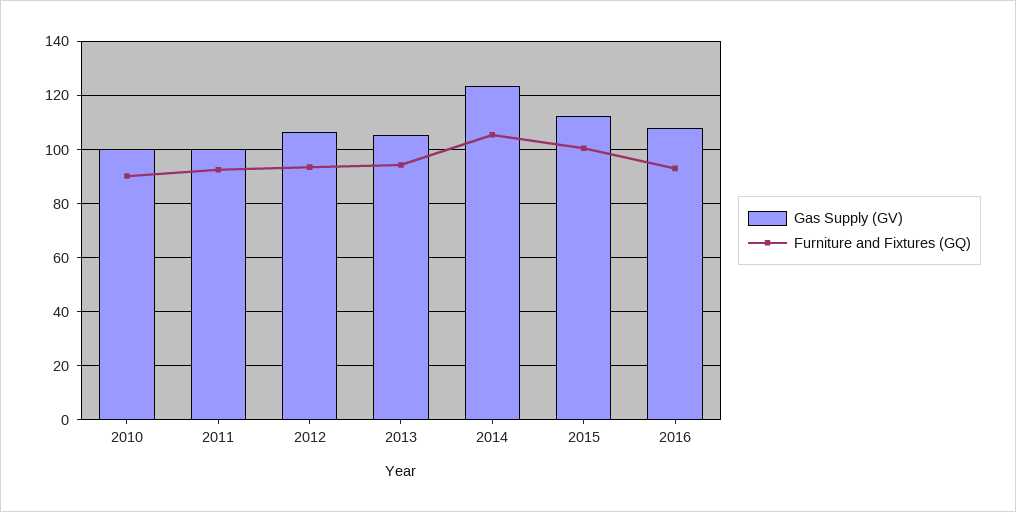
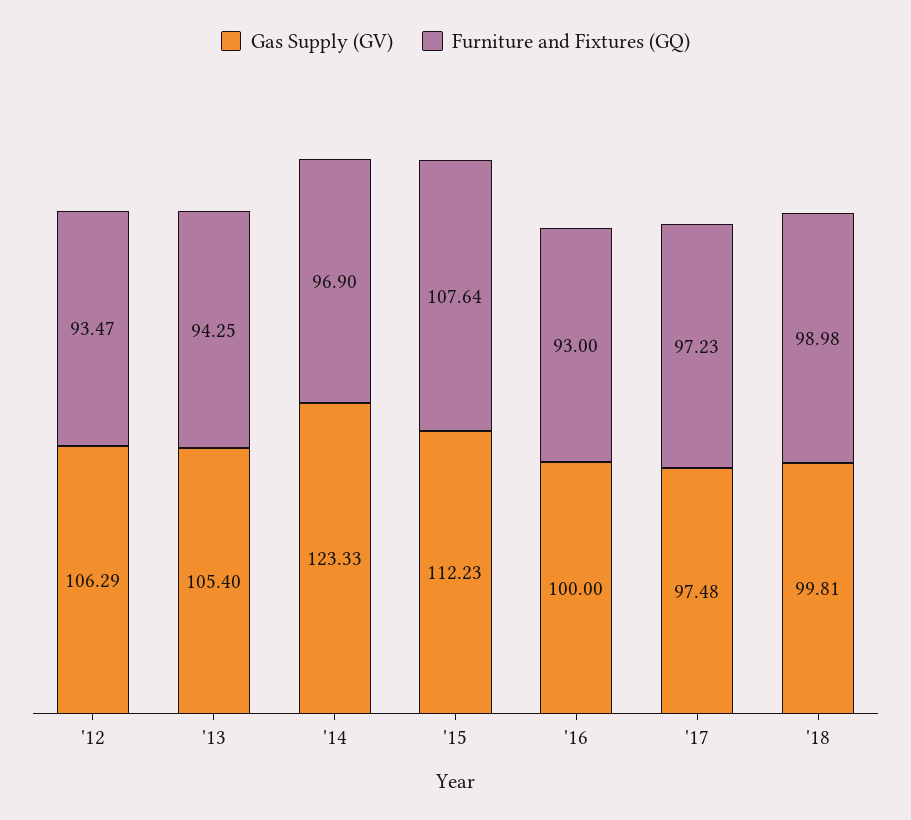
Gas Supply (GV), 2010: 100 -> none
Furniture and Fixtures (GQ), 2010: 90 -> none
Gas Supply (GV), 2011: 100 -> none
Furniture and Fixtures (GQ), 2011: 92.5 -> none
Furniture and Fixtures (GQ), 2014: 105 -> 96.9
Furniture and Fixtures (GQ), 2015: 100 -> 107.64
Gas Supply (GV), 2016: 107.5 -> 100
Gas Supply (GV), '17: none -> 97.48
Furniture and Fixtures (GQ), '17: none -> 97.23
Gas Supply (GV), '18: none -> 99.81
Furniture and Fixtures (GQ), '18: none -> 98.98

